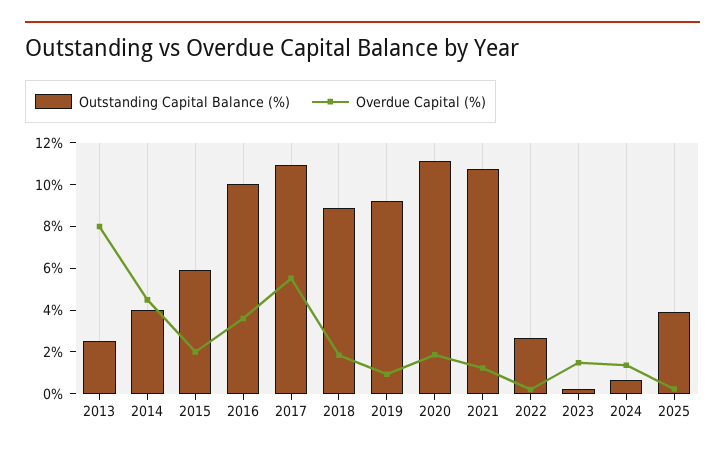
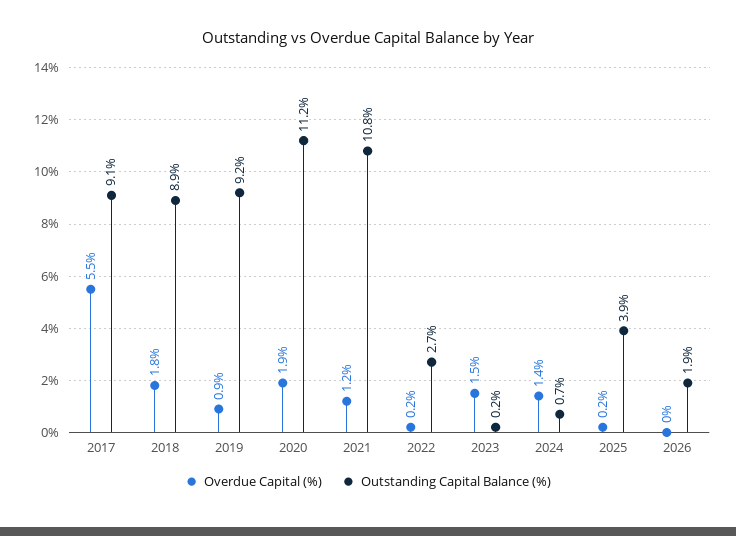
Outstanding Capital Balance (%), 2013: 2.5 -> none
Overdue Capital (%), 2013: 8 -> none
Outstanding Capital Balance (%), 2014: 4 -> none
Overdue Capital (%), 2014: 4.5 -> none
Outstanding Capital Balance (%), 2015: 6 -> none
Overdue Capital (%), 2015: 2 -> none
Outstanding Capital Balance (%), 2016: 10 -> none
Overdue Capital (%), 2016: 3.5 -> none
Outstanding Capital Balance (%), 2017: 11 -> 9.1
Overdue Capital (%), 2026: none -> 0
Outstanding Capital Balance (%), 2026: none -> 1.9

